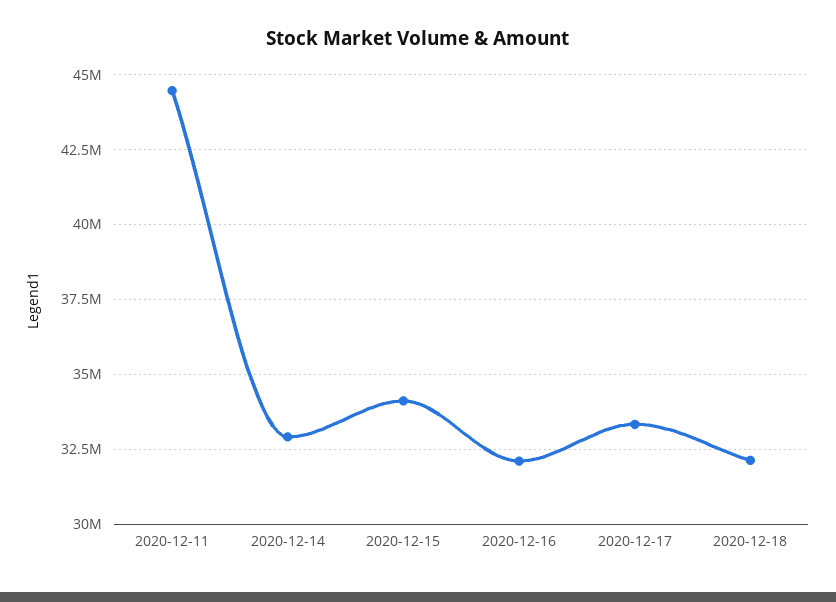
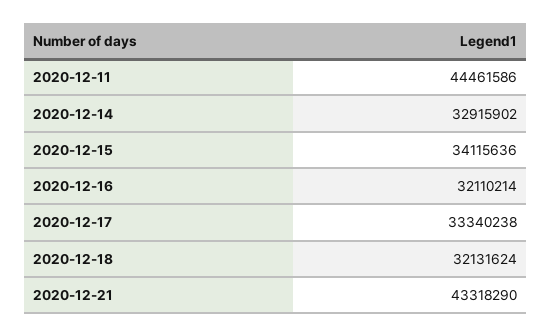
2020-12-21: none -> 43318290

